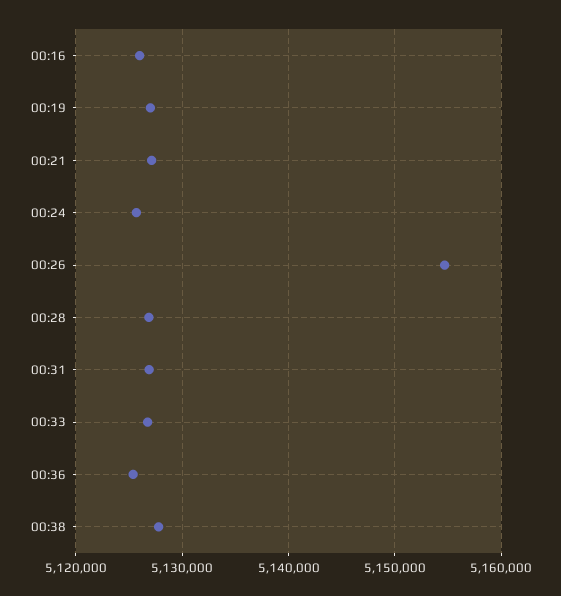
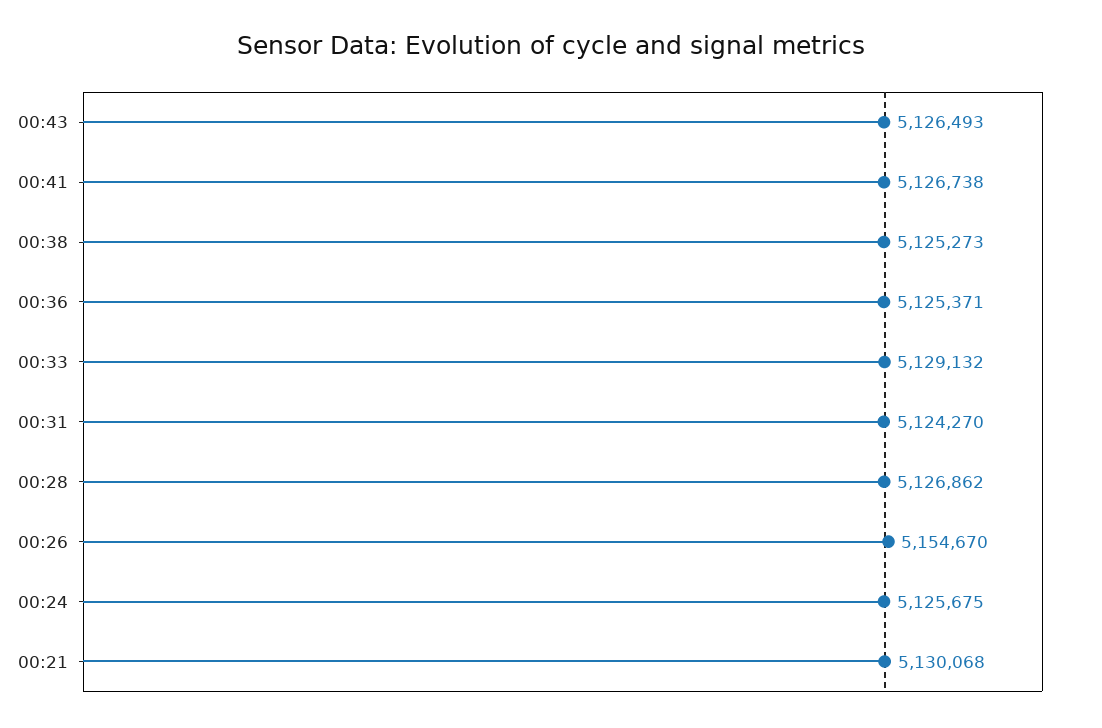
00:16: 5126000 -> none
00:19: 5127000 -> none
00:21: 5127000 -> 5130068
00:31: 5127000 -> 5124270
00:33: 5127000 -> 5129132
00:38: 5128000 -> 5125273
00:43: none -> 5126493
00:41: none -> 5126738

